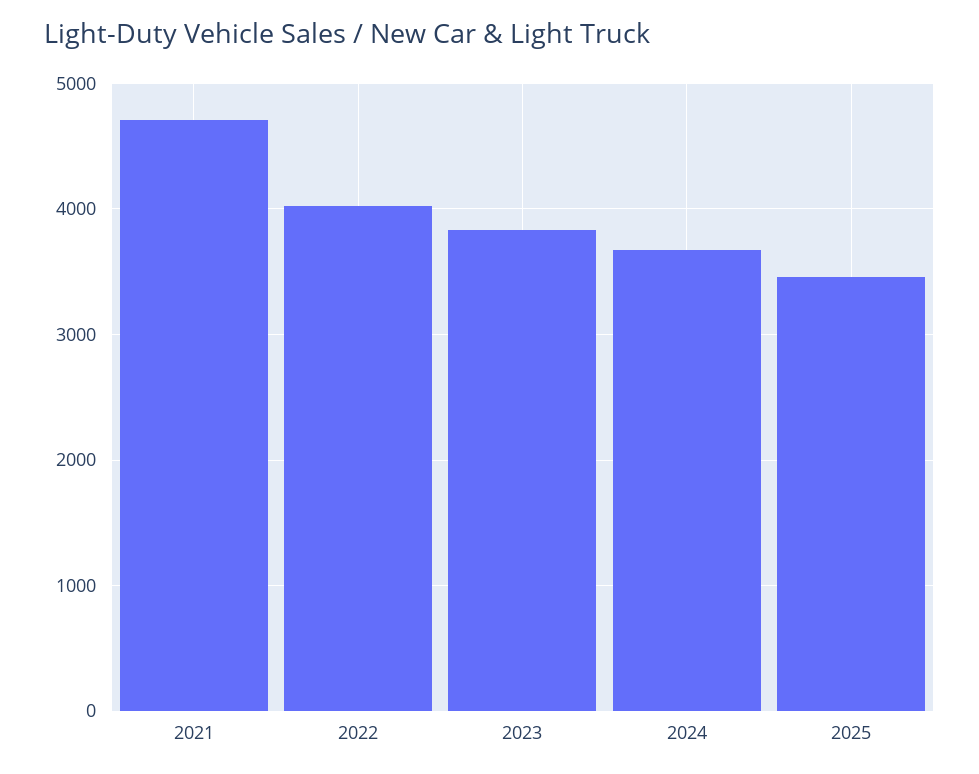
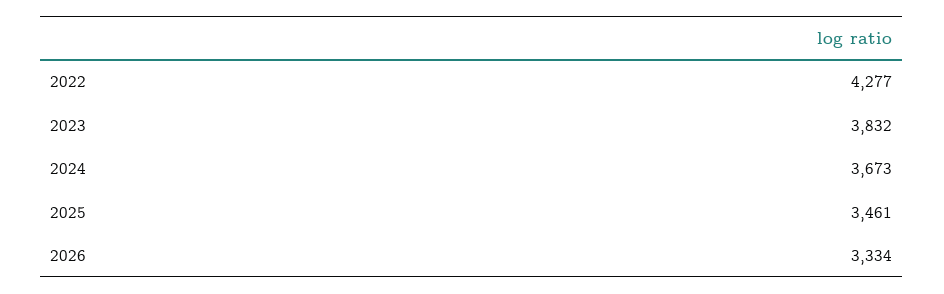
2021: 4700 -> none
2022: 4000 -> 4277
2026: none -> 3334

